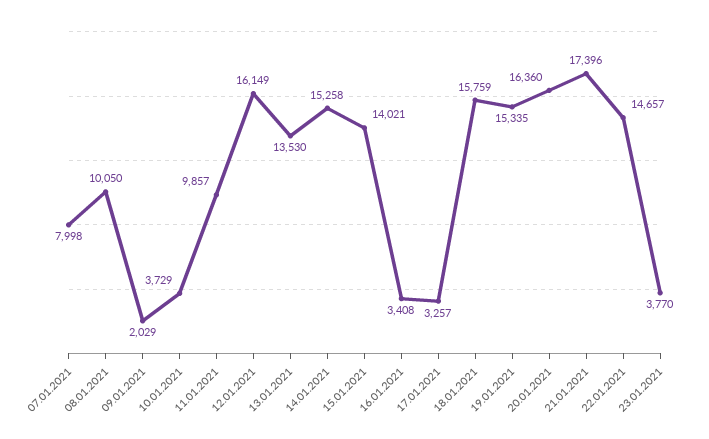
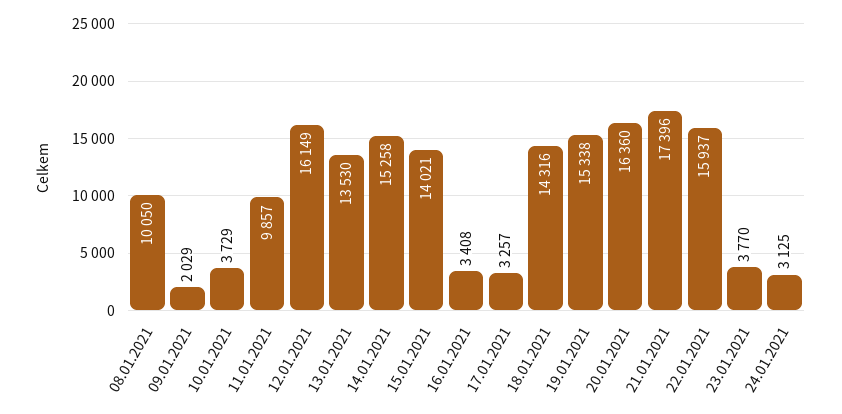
07.01.2021: 7998 -> none
18.01.2021: 15759 -> 14316
19.01.2021: 15335 -> 15338
22.01.2021: 14657 -> 15937
24.01.2021: none -> 3125

